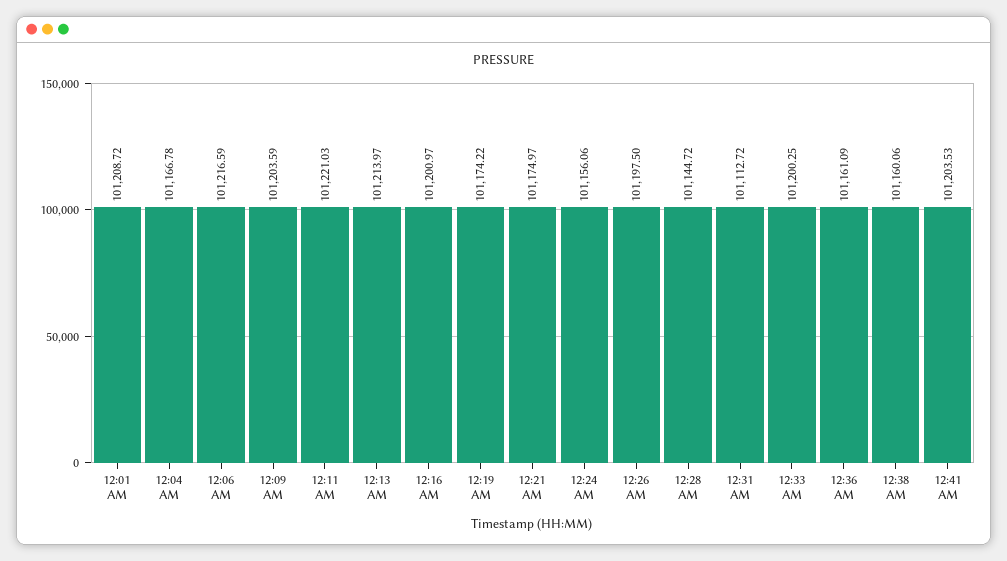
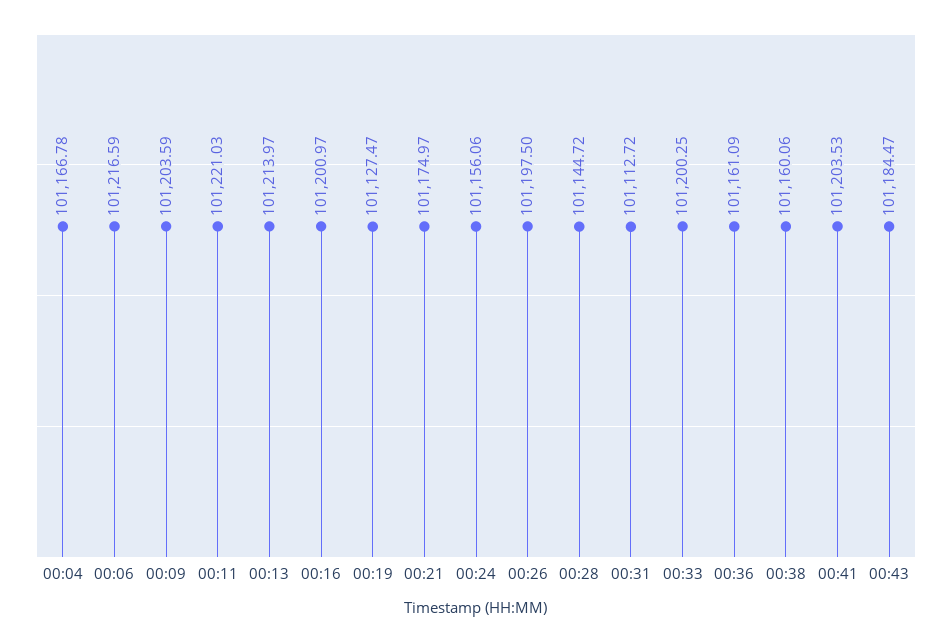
12:01 AM: 101208.72 -> none
12:19 AM: 101174.22 -> 101127.47
00:43: none -> 101184.47

